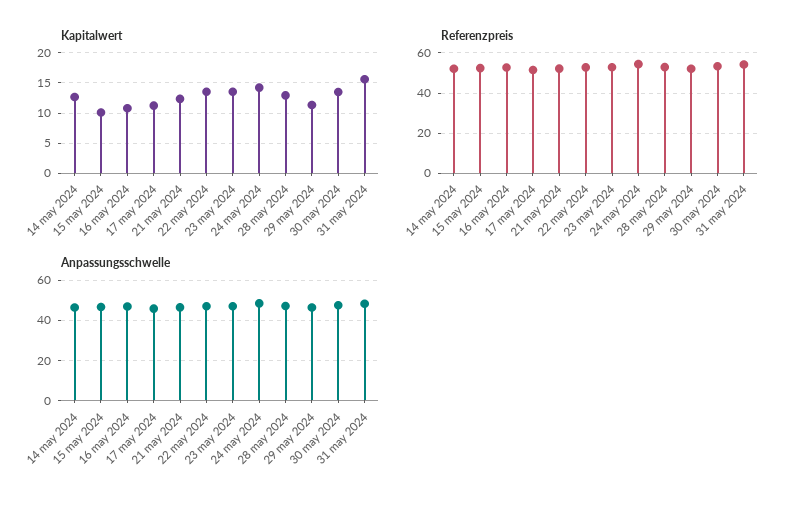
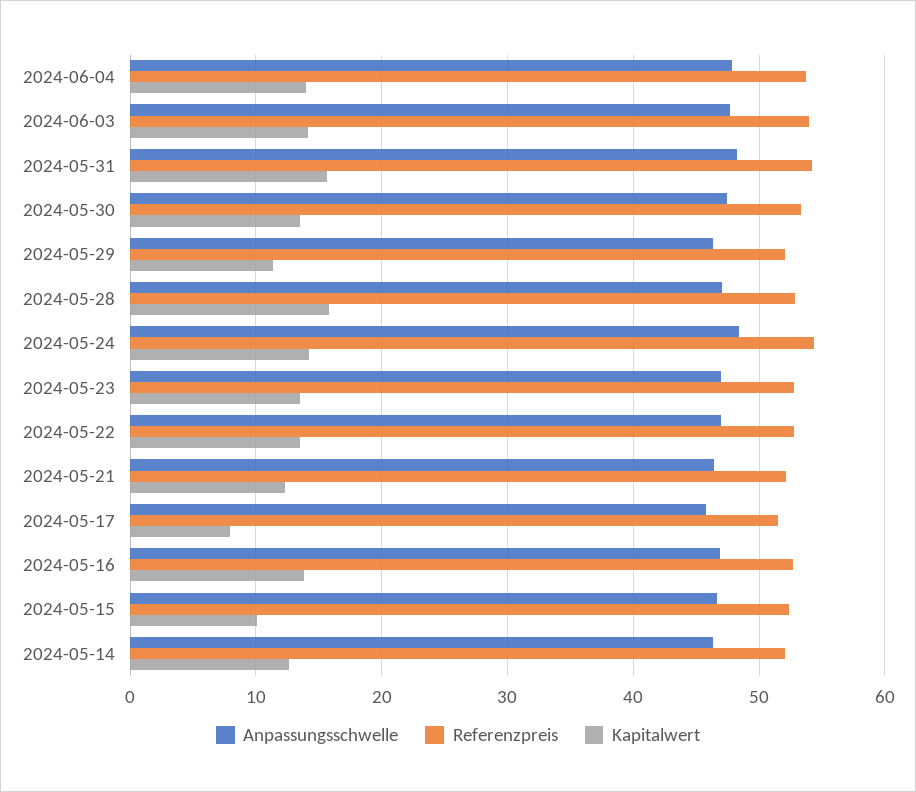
Kapitalwert, 16 may 2024: 11 -> 14
Kapitalwert, 17 may 2024: 11 -> 8
Kapitalwert, 28 may 2024: 13 -> 16
Anpassungsschwelle, 2024-06-04: none -> 48
Referenzpreis, 2024-06-04: none -> 54
Kapitalwert, 2024-06-04: none -> 14
Anpassungsschwelle, 2024-06-03: none -> 48
Referenzpreis, 2024-06-03: none -> 54
Kapitalwert, 2024-06-03: none -> 14

